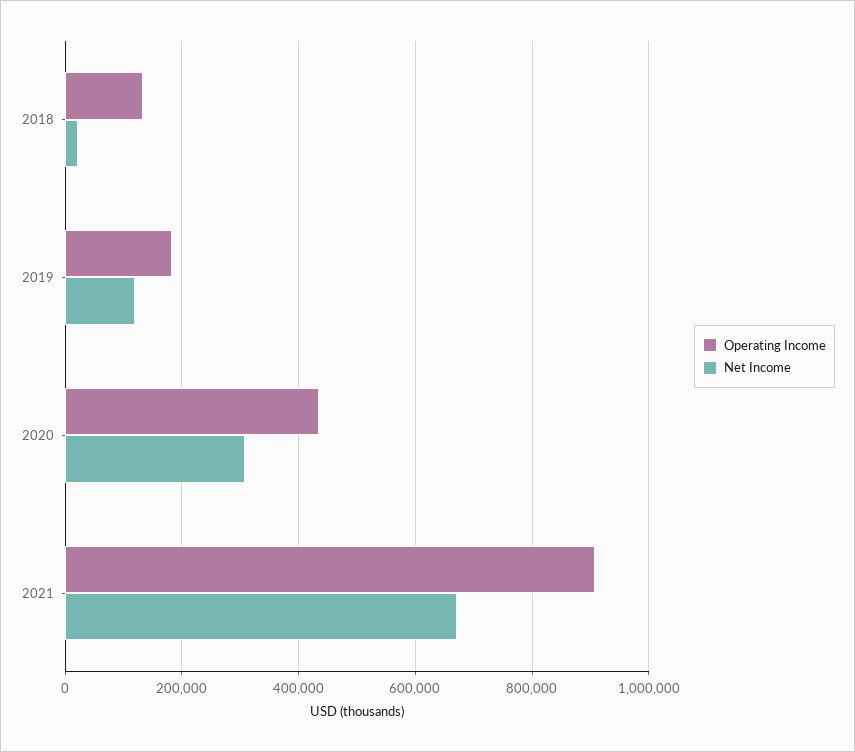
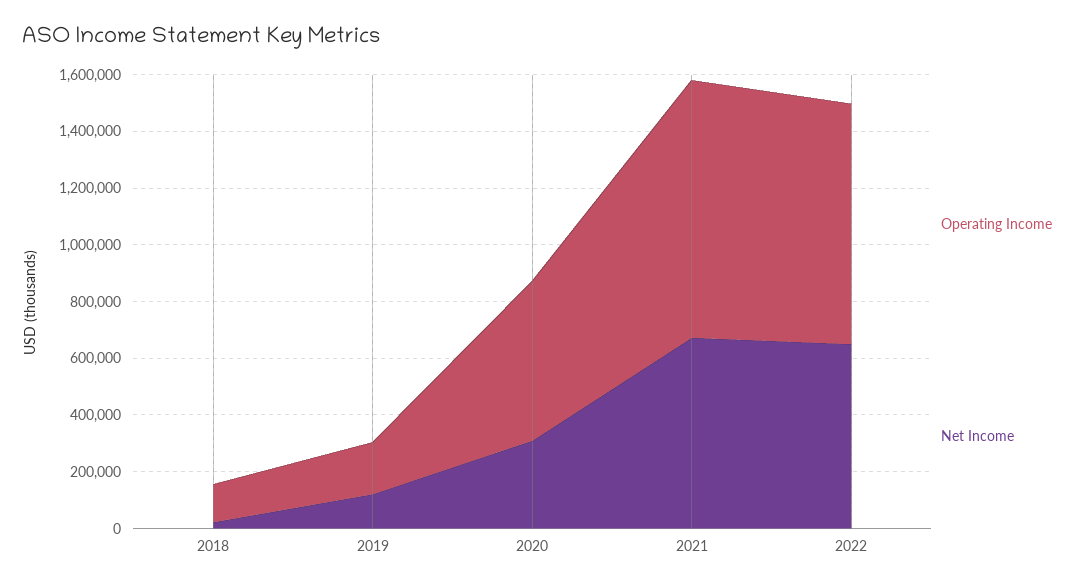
Operating Income, 2020: 440000 -> 550000
Operating Income, 2022: none -> 850000
Net Income, 2022: none -> 650000

